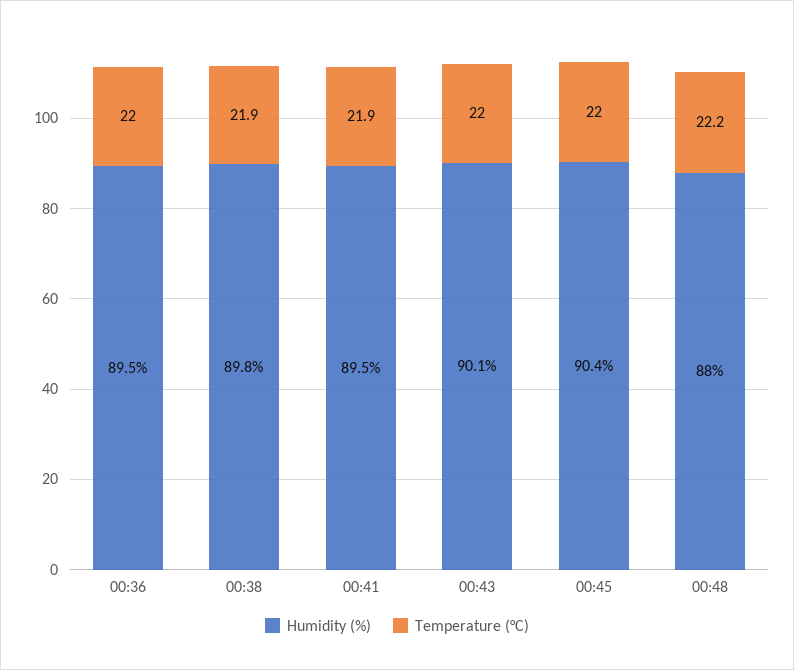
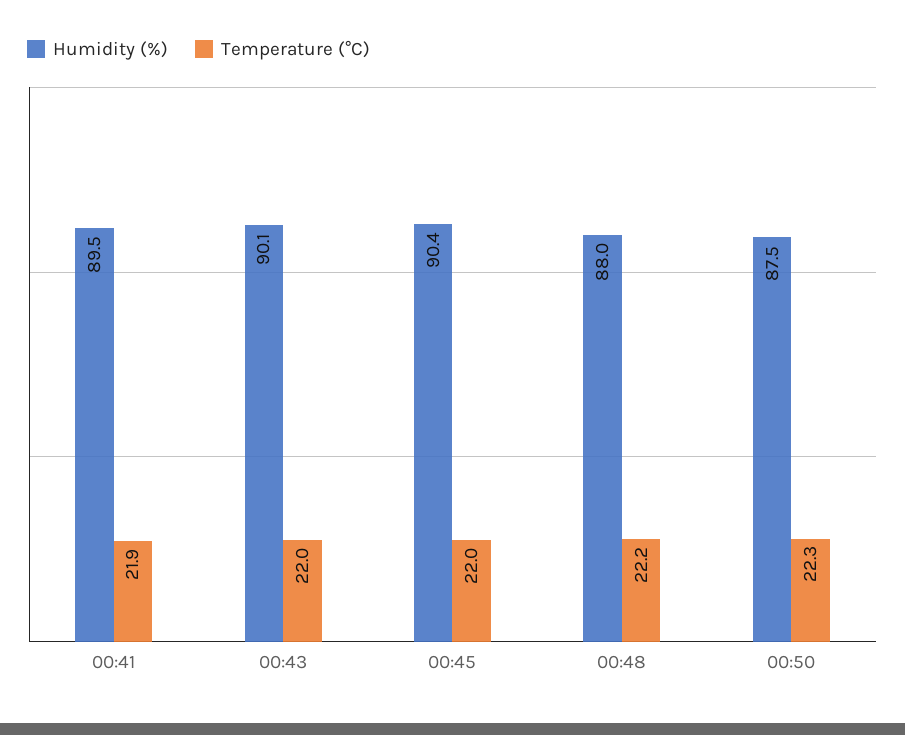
Humidity (%), 00:36: 89.5 -> none
Temperature (°C), 00:36: 22 -> none
Humidity (%), 00:38: 89.8 -> none
Temperature (°C), 00:38: 21.9 -> none
Humidity (%), 00:50: none -> 87.5
Temperature (°C), 00:50: none -> 22.3

